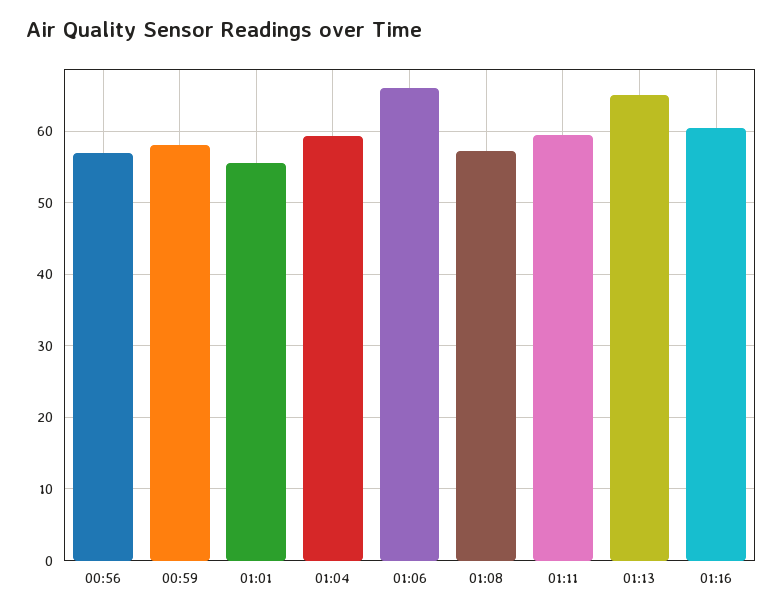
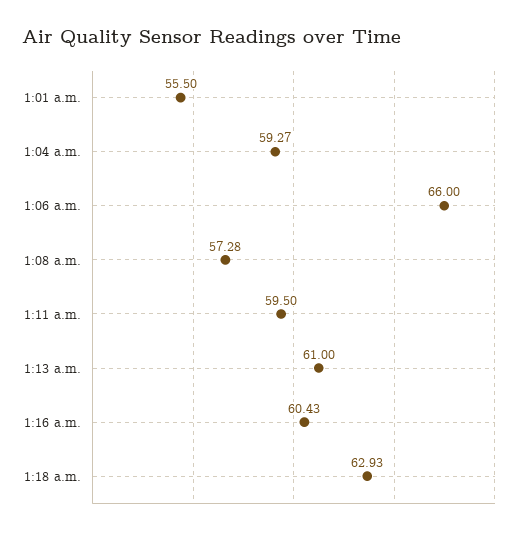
00:56: 57 -> none
00:59: 58 -> none
01:13: 65 -> 61
1:18 a.m.: none -> 62.93

